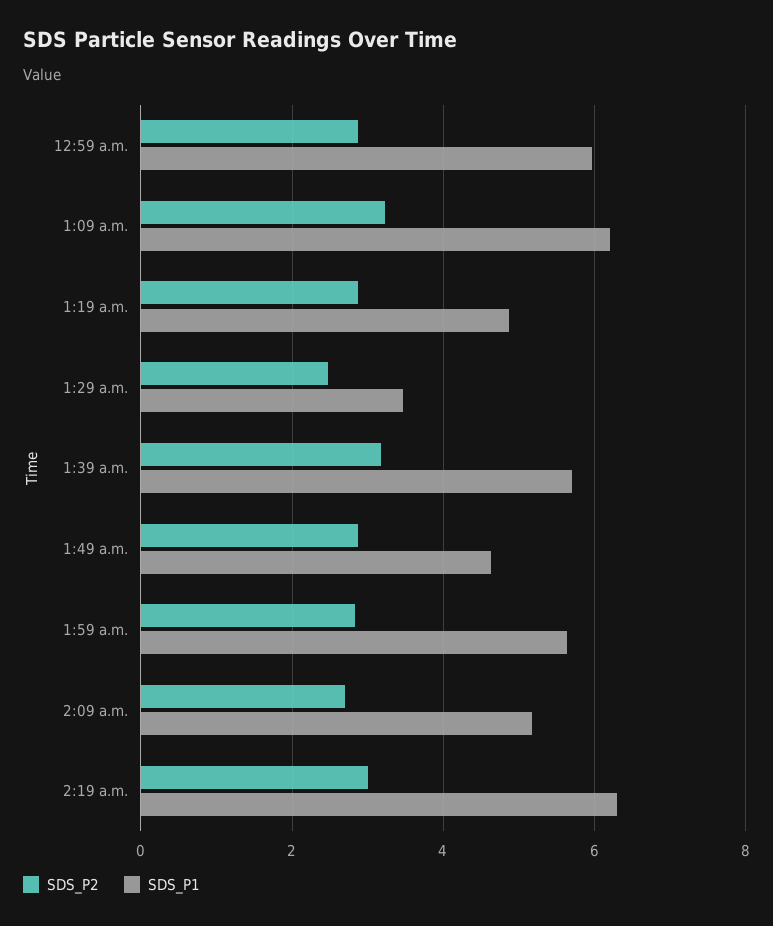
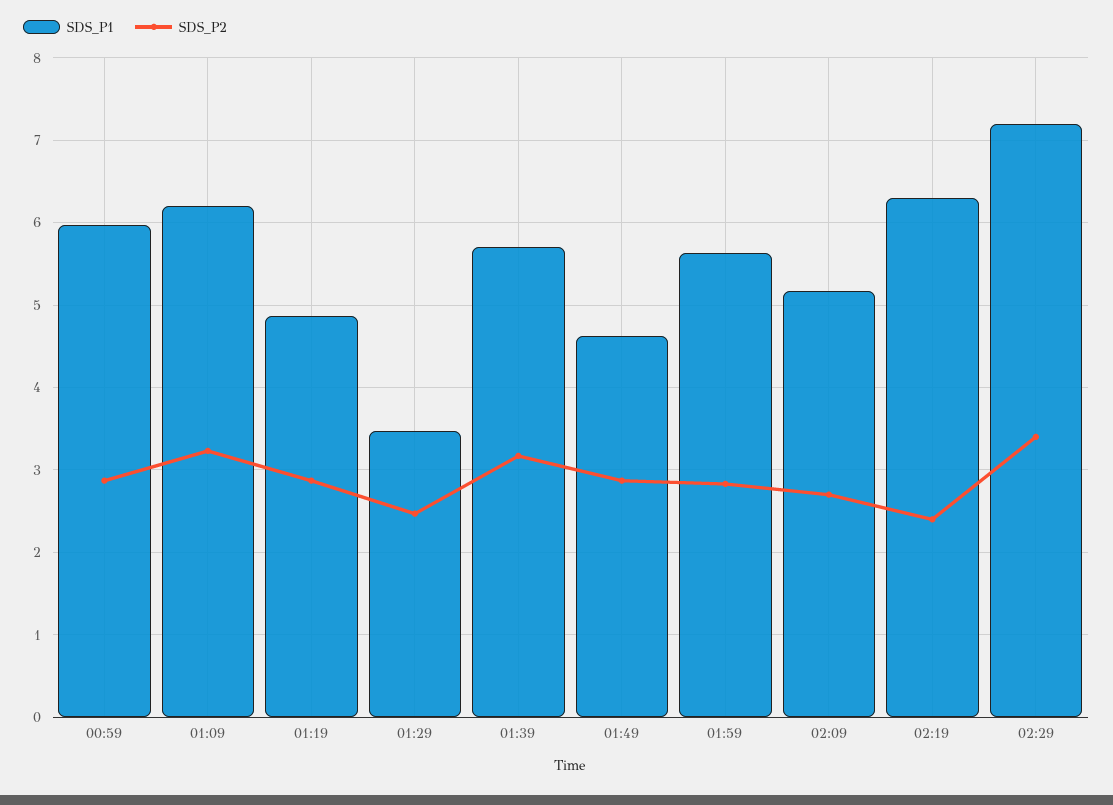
SDS_P2, 2:19 a.m.: 3 -> 2.4
SDS_P1, 02:29: none -> 7.2
SDS_P2, 02:29: none -> 3.4

